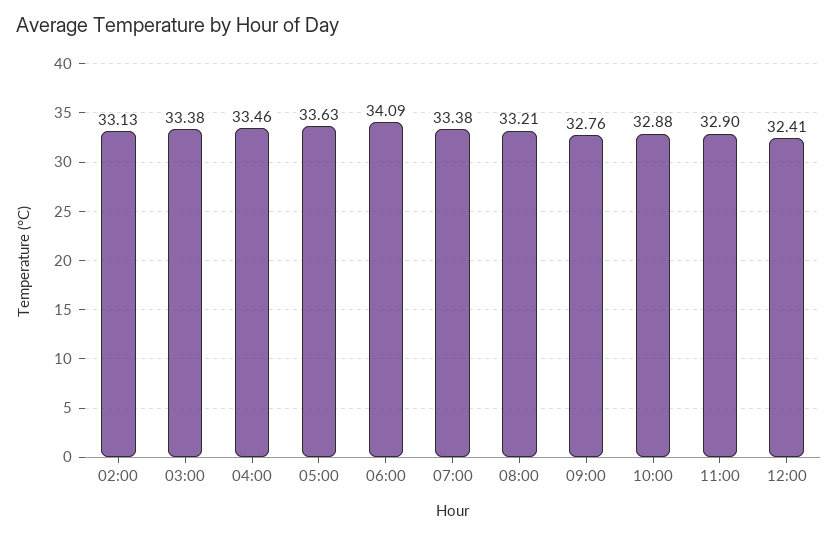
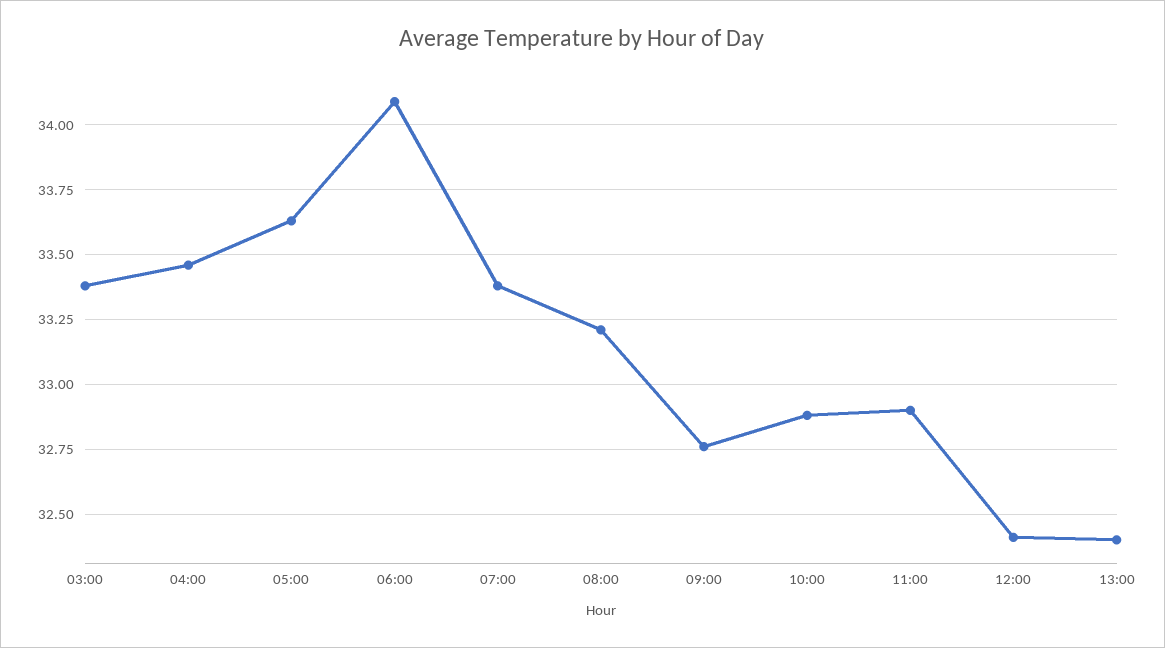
02:00: 33.13 -> none
13:00: none -> 32.4

